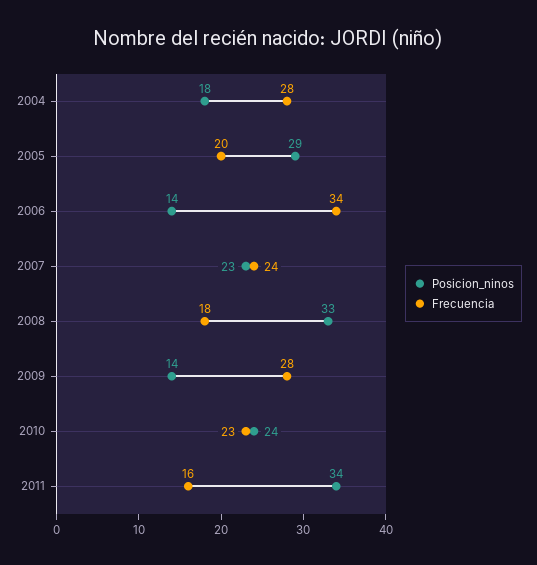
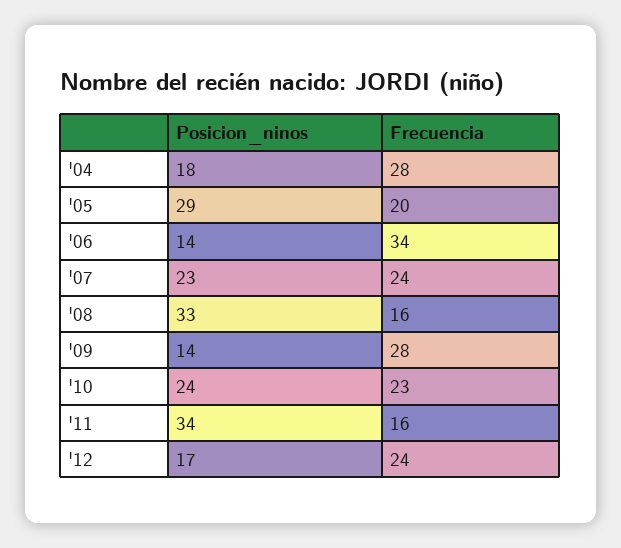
Frecuencia, 2008: 18 -> 16
Posicion_ninos, '12: none -> 17
Frecuencia, '12: none -> 24

